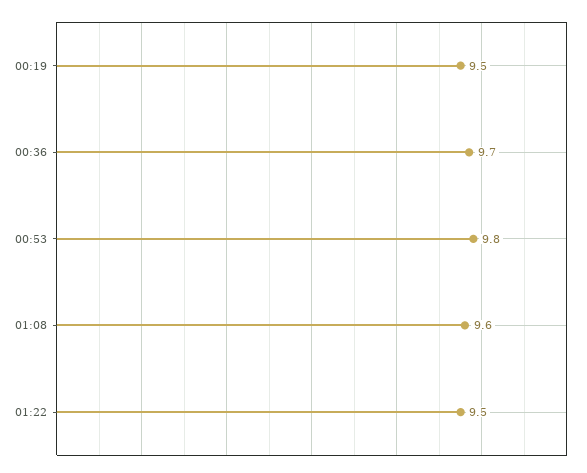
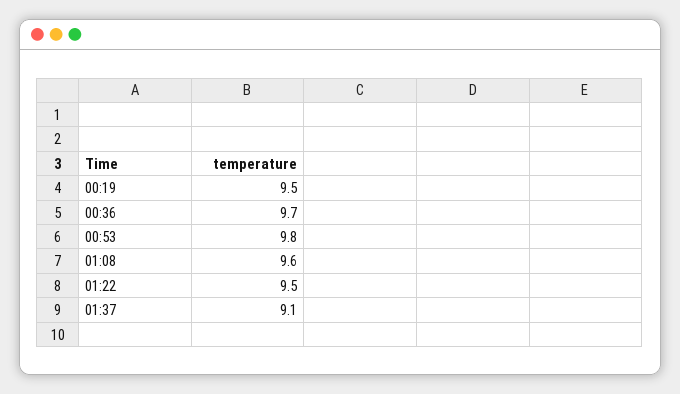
01:37: none -> 9.1

